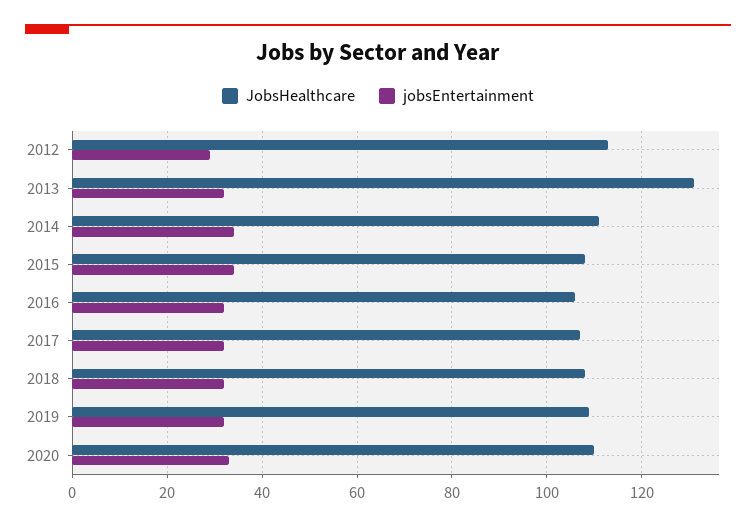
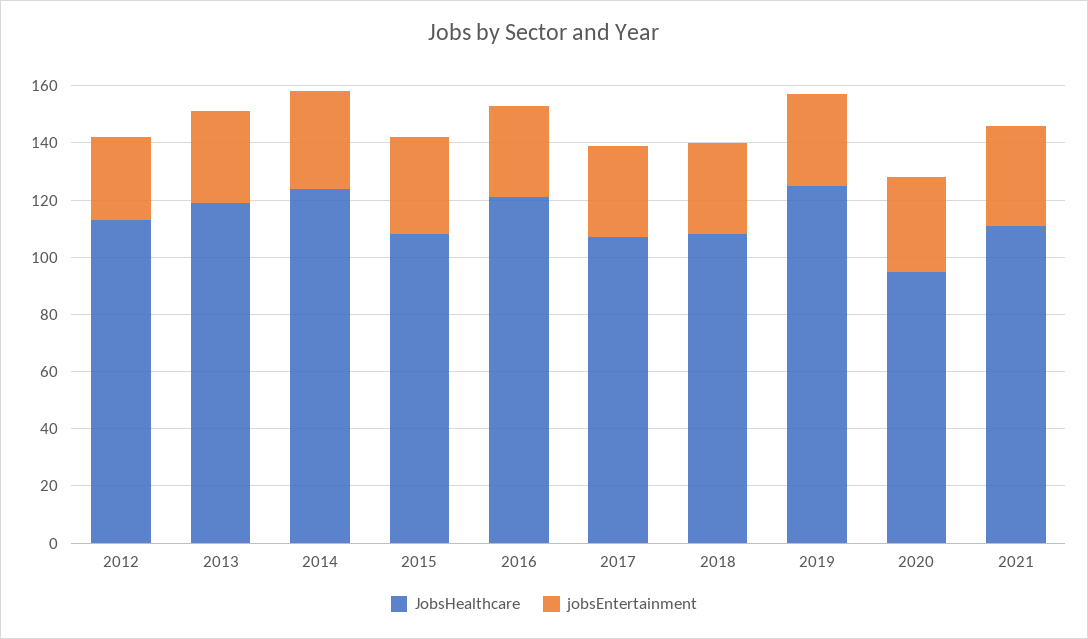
JobsHealthcare, 2013: 130 -> 120
JobsHealthcare, 2014: 110 -> 125
JobsHealthcare, 2016: 105 -> 120
JobsHealthcare, 2019: 110 -> 125
JobsHealthcare, 2020: 110 -> 95
JobsHealthcare, 2021: none -> 110
jobsEntertainment, 2021: none -> 35

